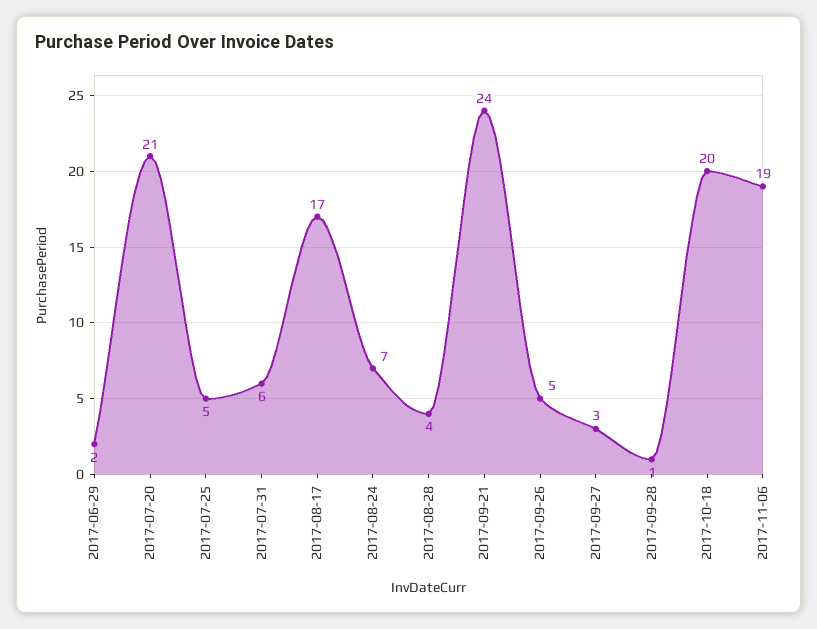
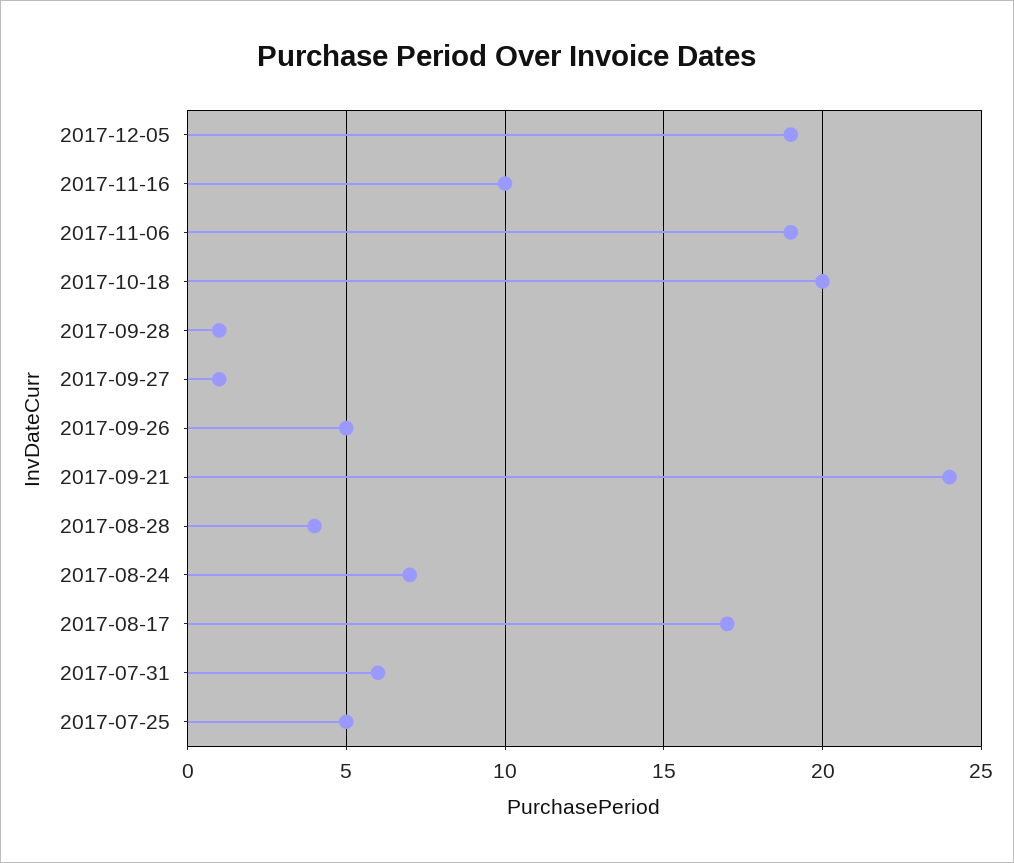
2017-06-29: 2 -> none
2017-07-20: 21 -> none
2017-09-27: 3 -> 1
2017-12-05: none -> 19
2017-11-16: none -> 10

